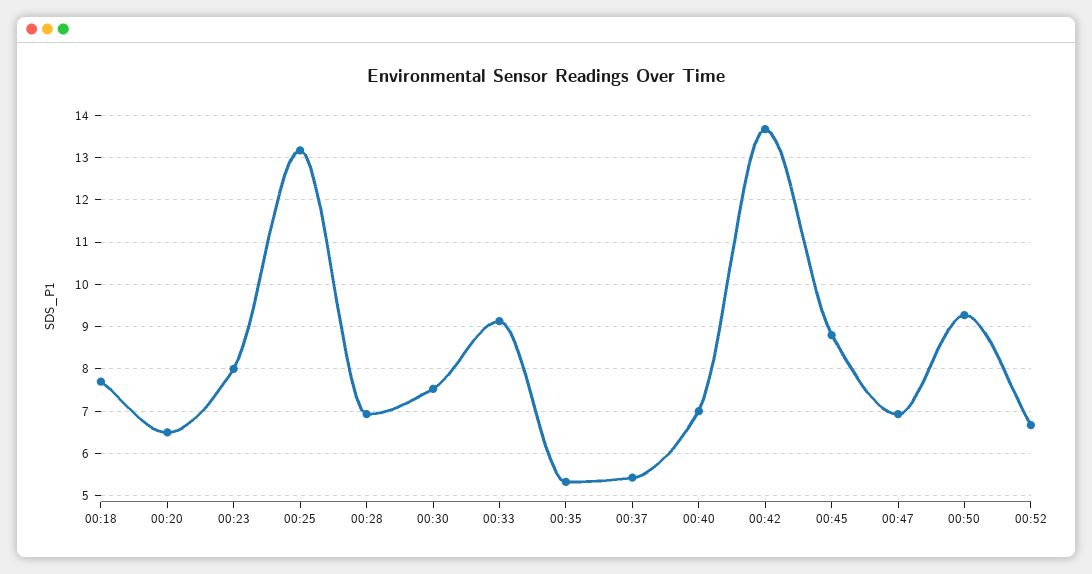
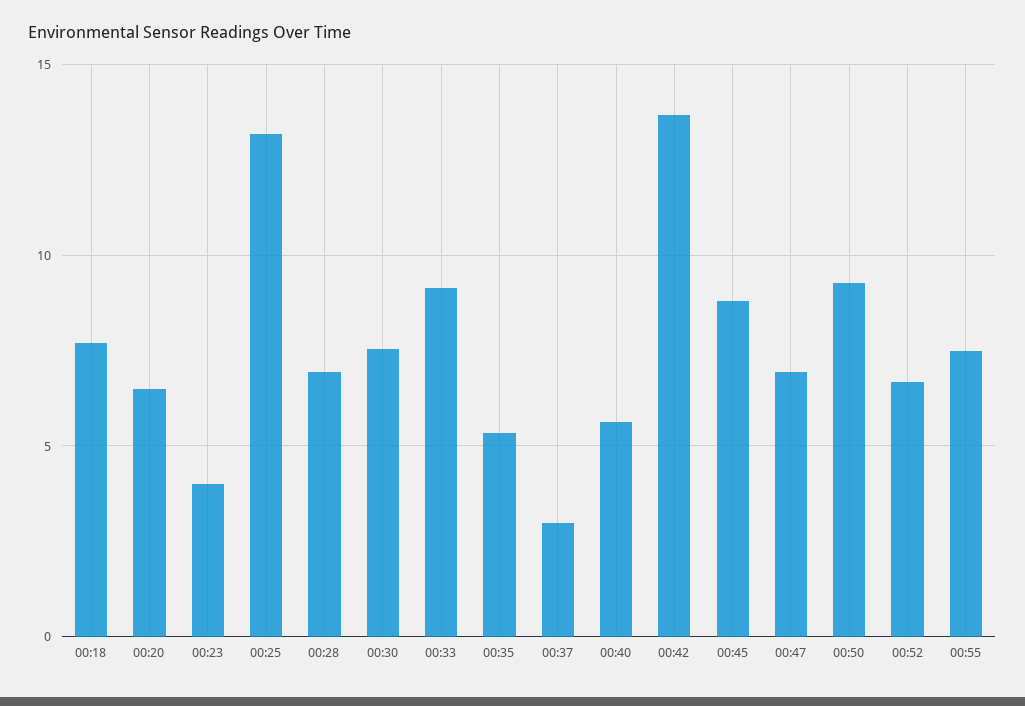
00:23: 8 -> 4
00:37: 5.4 -> 3
00:40: 7 -> 5.5
00:55: none -> 7.5

